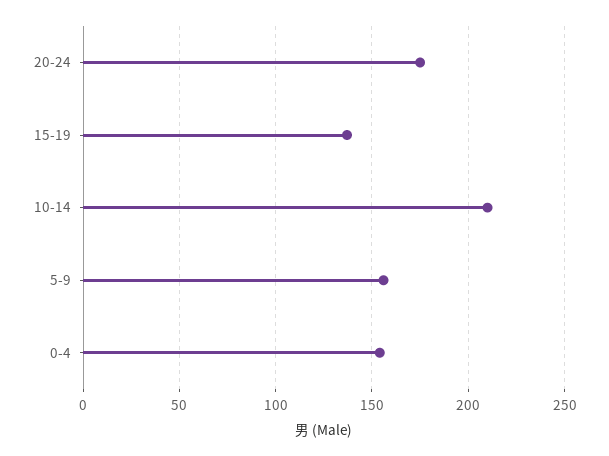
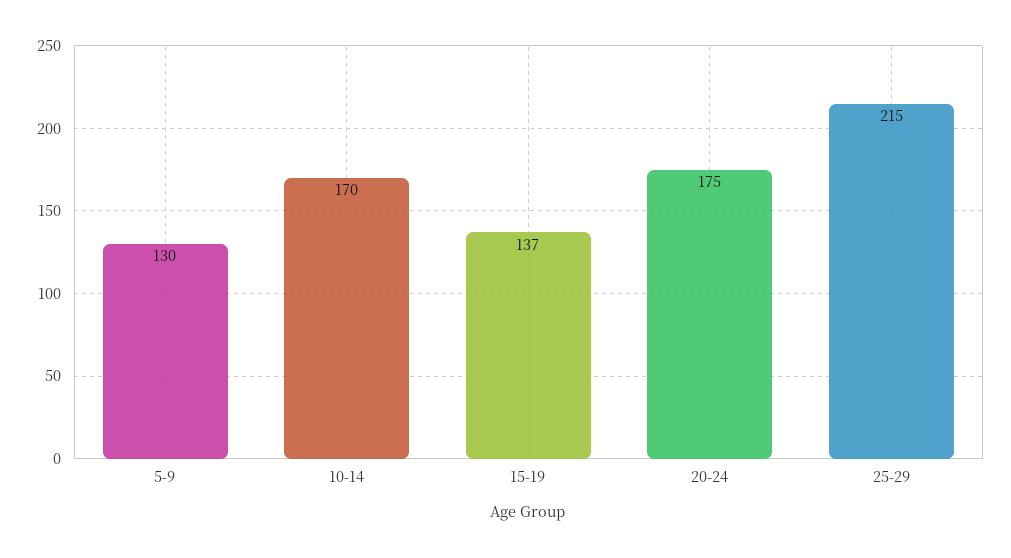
10-14: 210 -> 170
5-9: 155 -> 130
0-4: 155 -> none
25-29: none -> 215

